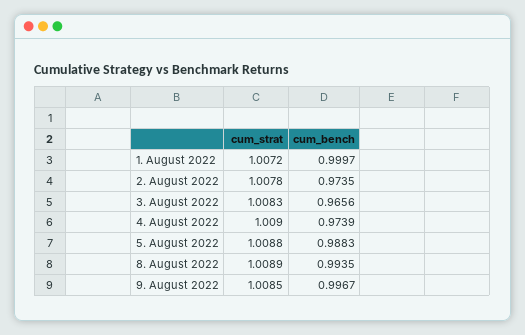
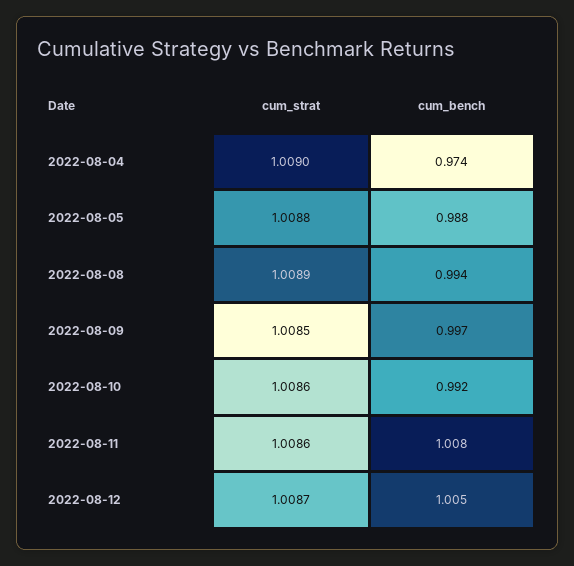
cum_strat, 1. August 2022: 1.0072 -> none
cum_bench, 1. August 2022: 0.9997 -> none
cum_strat, 2. August 2022: 1.0078 -> none
cum_bench, 2. August 2022: 0.9735 -> none
cum_strat, 3. August 2022: 1.0083 -> none
cum_bench, 3. August 2022: 0.9656 -> none
cum_strat, 2022-08-10: none -> 1.0086
cum_bench, 2022-08-10: none -> 0.992
cum_strat, 2022-08-11: none -> 1.0086
cum_bench, 2022-08-11: none -> 1.008
cum_strat, 2022-08-12: none -> 1.0087
cum_bench, 2022-08-12: none -> 1.005

